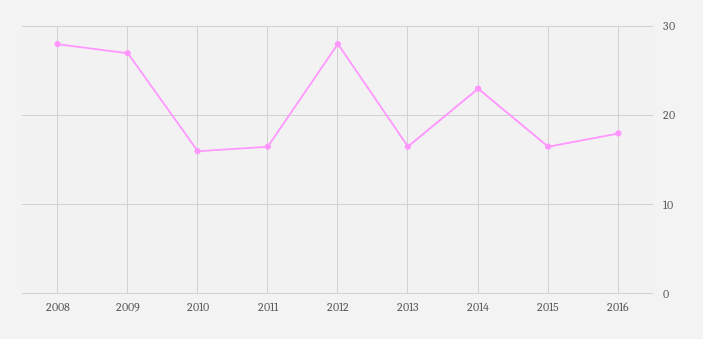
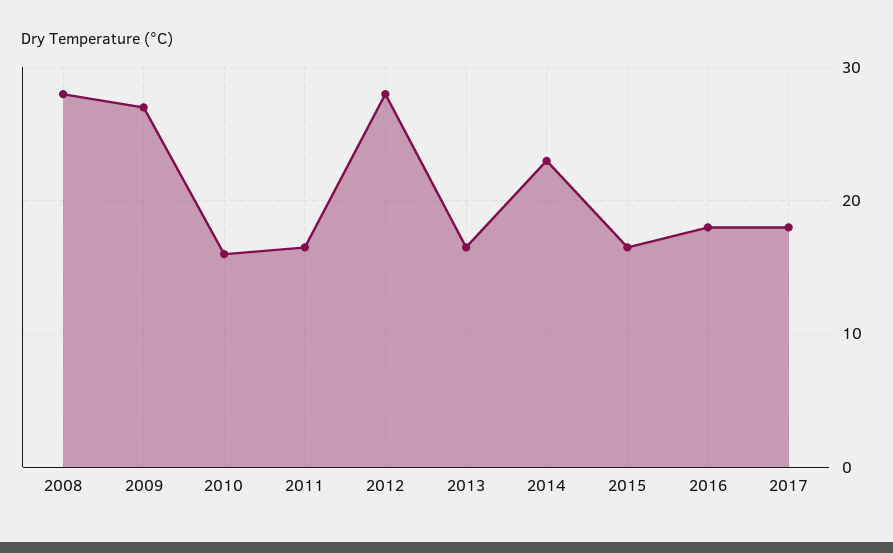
2017: none -> 18

